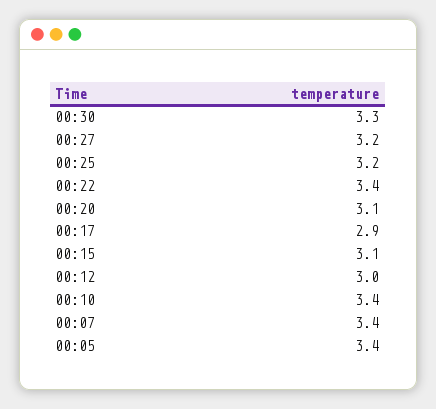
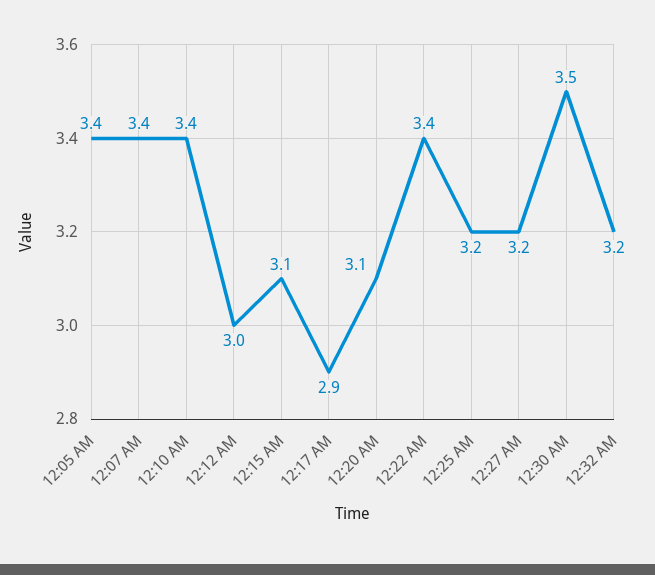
00:30: 3.3 -> 3.5
12:32 AM: none -> 3.2

